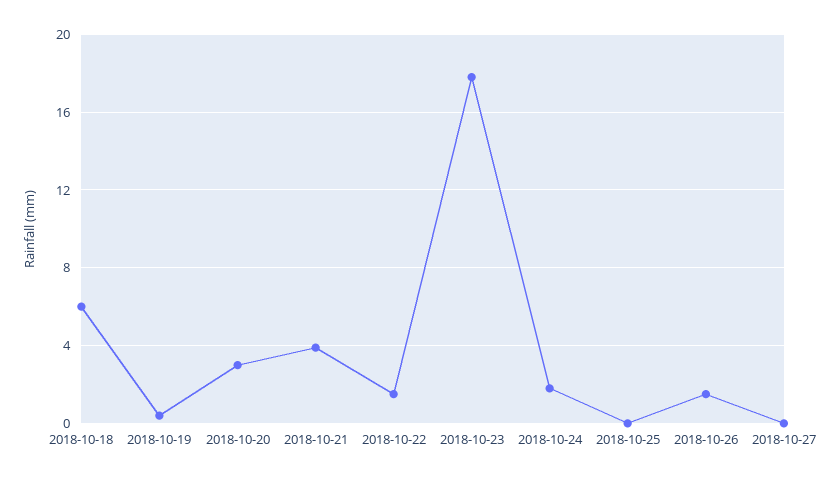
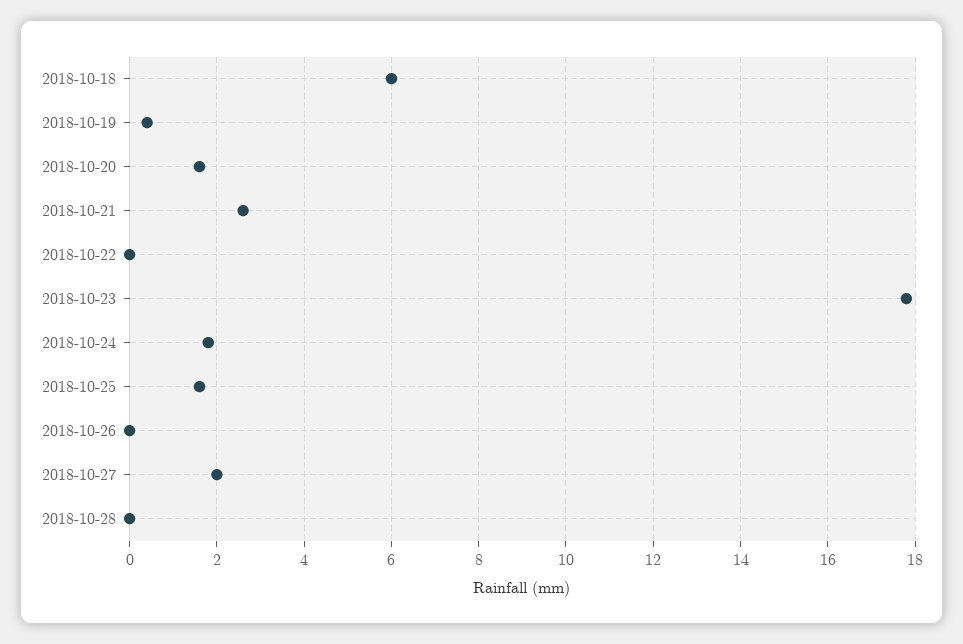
2018-10-20: 3 -> 1.5
2018-10-21: 4 -> 2.5
2018-10-22: 1.5 -> 0
2018-10-25: 0 -> 1.5
2018-10-26: 1.5 -> 0
2018-10-27: 0 -> 2
2018-10-28: none -> 0

